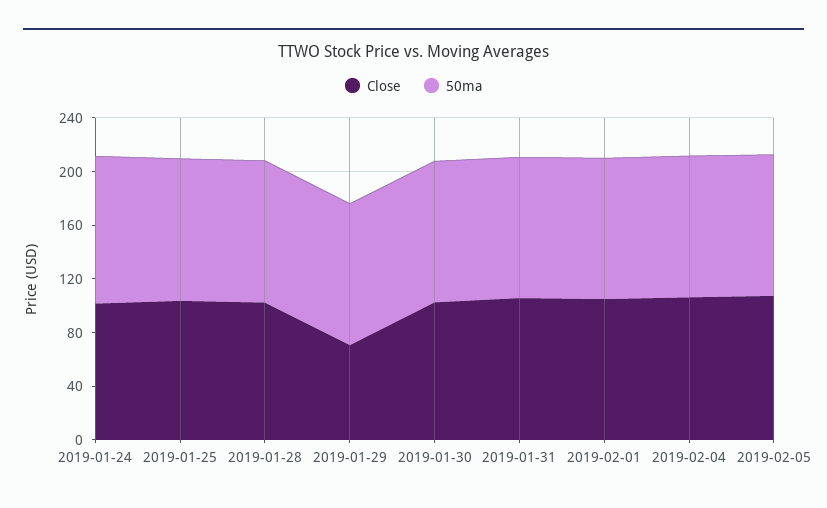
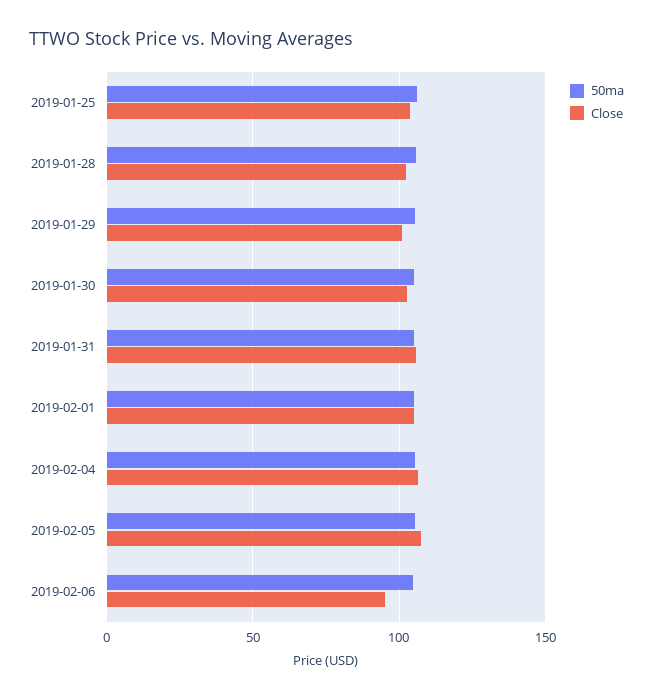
Close, 2019-01-24: 100 -> none
50ma, 2019-01-24: 110 -> none
Close, 2019-01-29: 70 -> 100
50ma, 2019-02-06: none -> 105
Close, 2019-02-06: none -> 95

